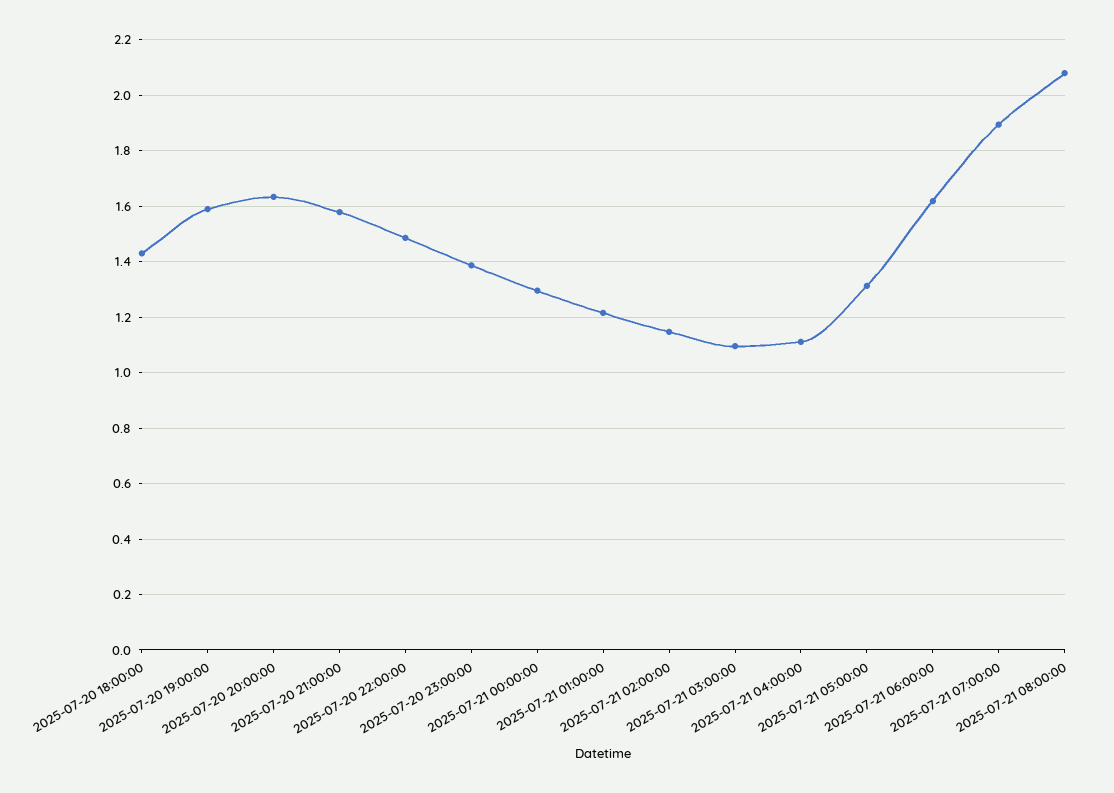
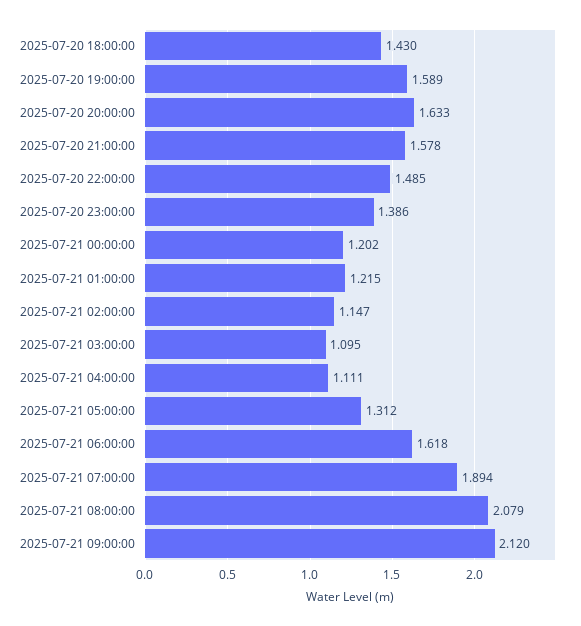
2025-07-21 00:00:00: 1.3 -> 1.202
2025-07-21 09:00:00: none -> 2.12

